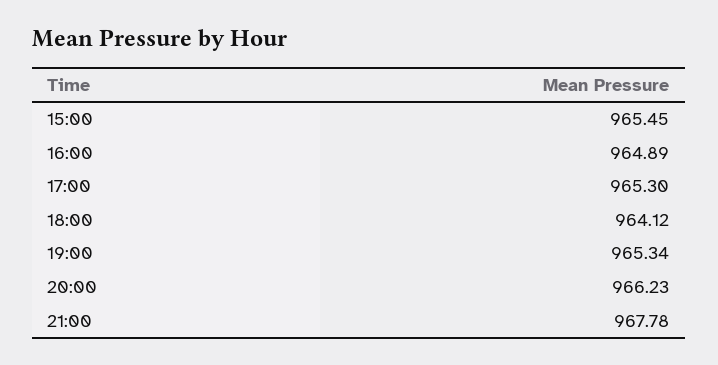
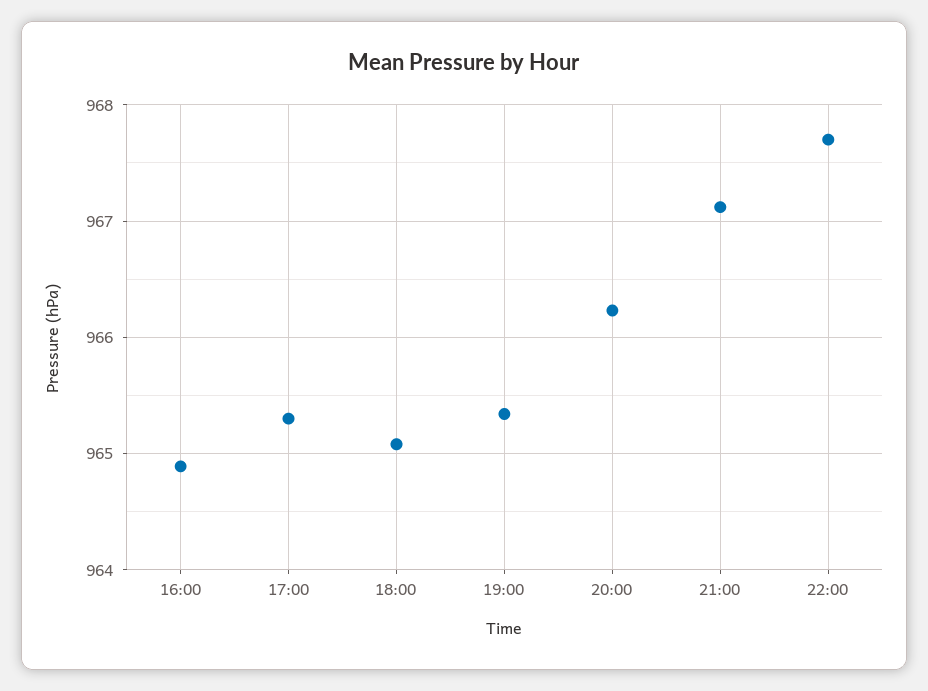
15:00: 965.45 -> none
18:00: 964.12 -> 965.1
21:00: 967.78 -> 967.1
22:00: none -> 967.7

